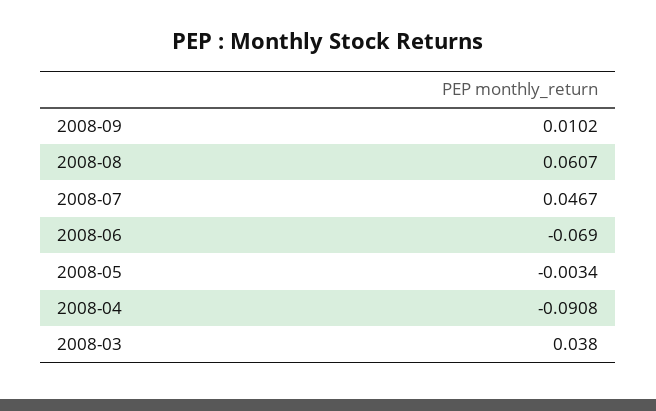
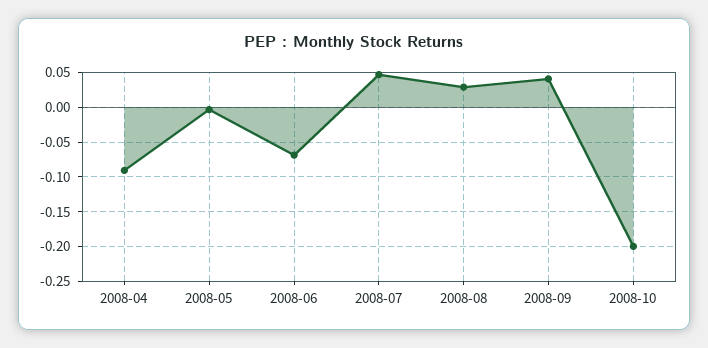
2008-09: 0.0102 -> 0.04
2008-08: 0.0607 -> 0.03
2008-03: 0.038 -> none
2008-10: none -> -0.2

